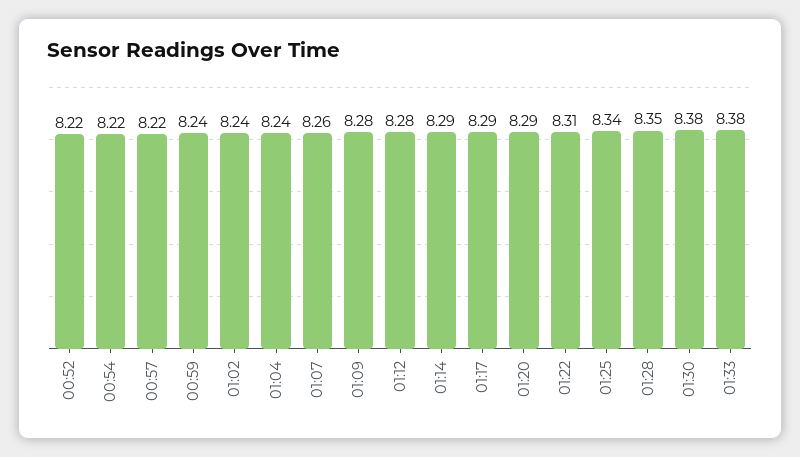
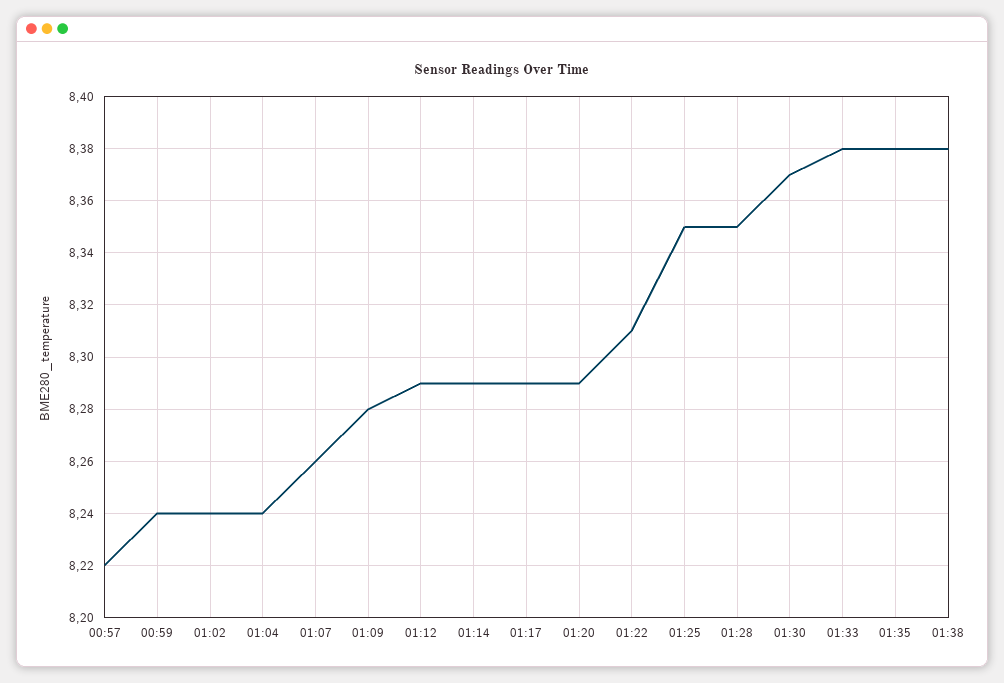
00:52: 8.22 -> none
00:54: 8.22 -> none
01:12: 8.28 -> 8.29
01:25: 8.34 -> 8.35
01:30: 8.38 -> 8.37
01:35: none -> 8.38
01:38: none -> 8.38

